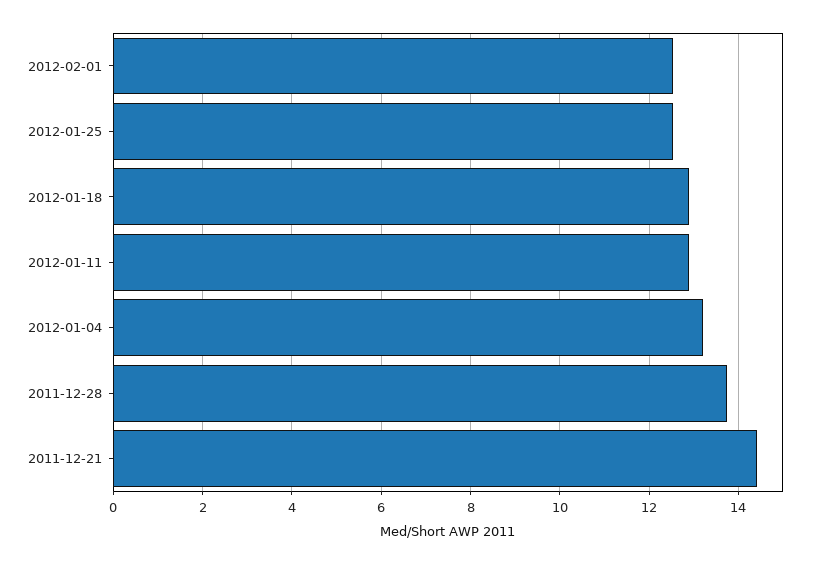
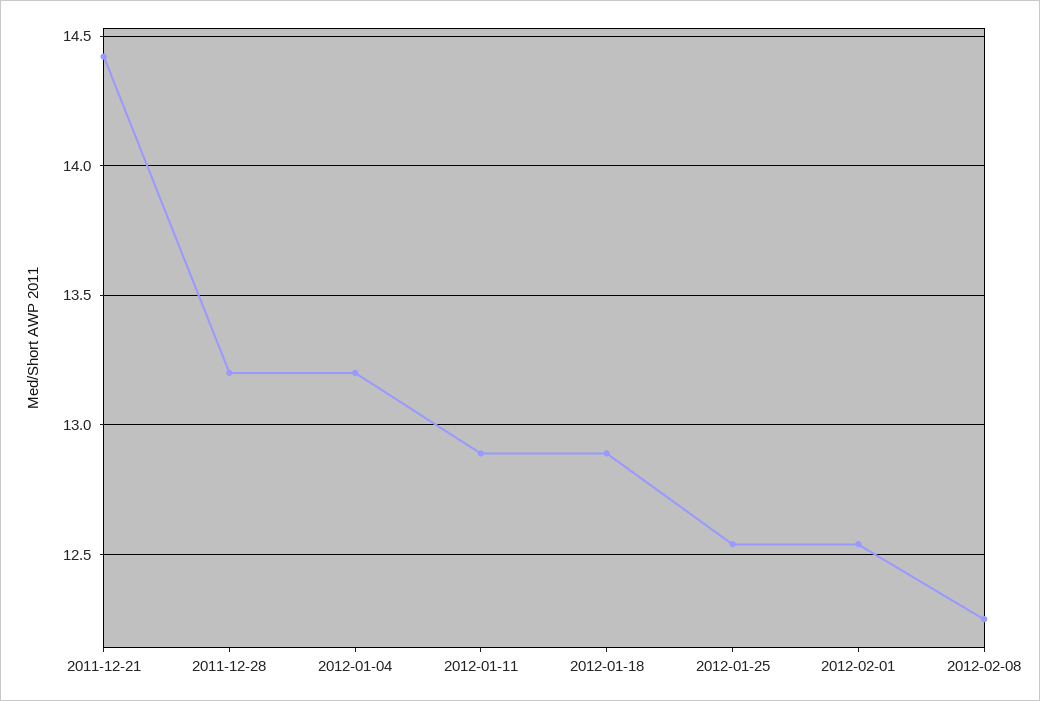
2011-12-28: 13.8 -> 13.2
2012-02-08: none -> 12.25

